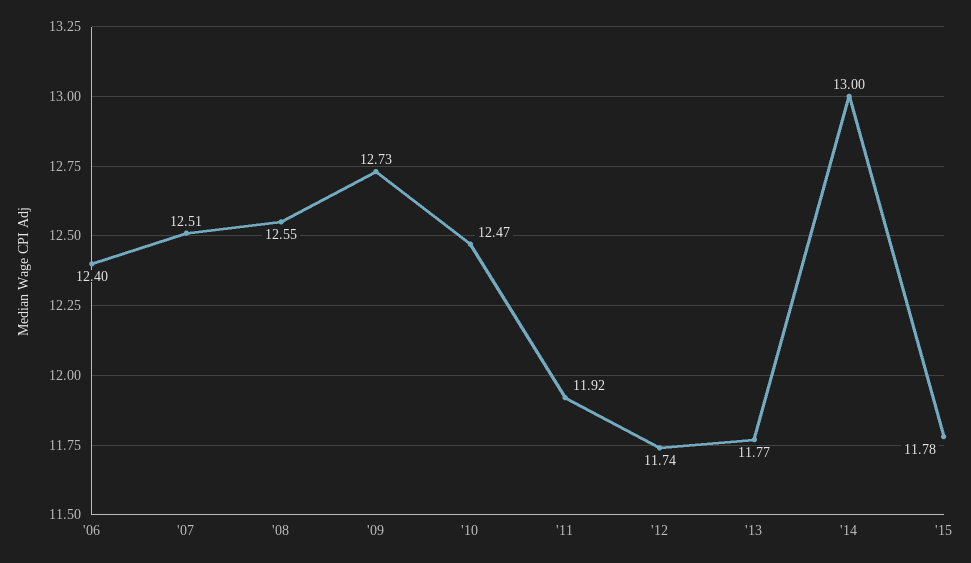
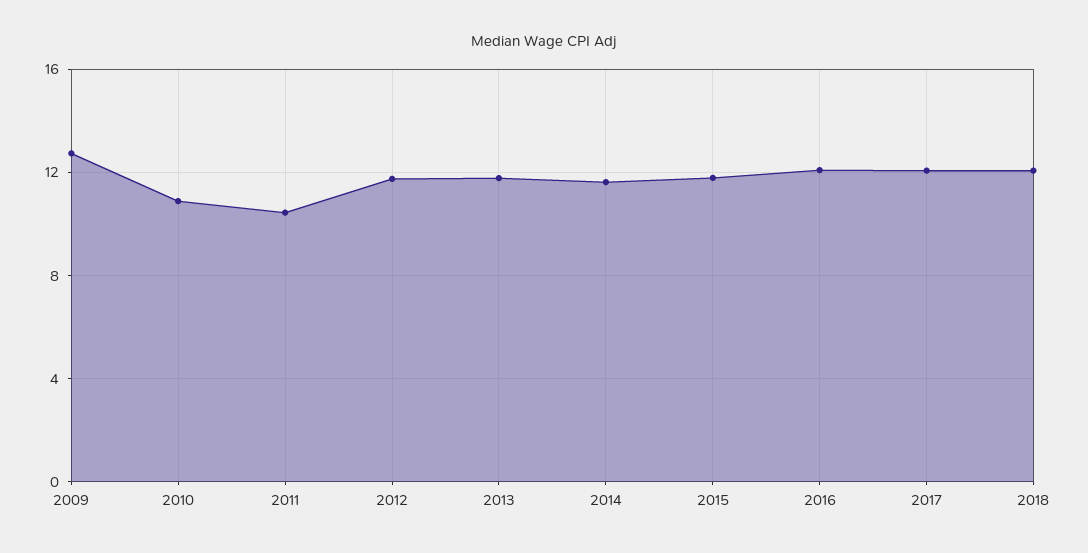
'06: 12.4 -> none
'07: 12.51 -> none
'08: 12.55 -> none
'10: 12.47 -> 11
'11: 11.92 -> 10.5
'14: 13 -> 11.5
2016: none -> 12
2017: none -> 12
2018: none -> 12

